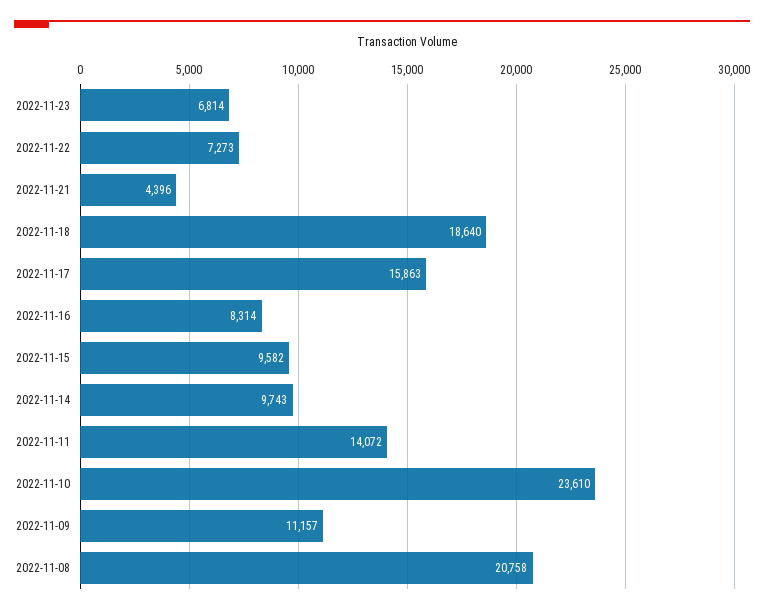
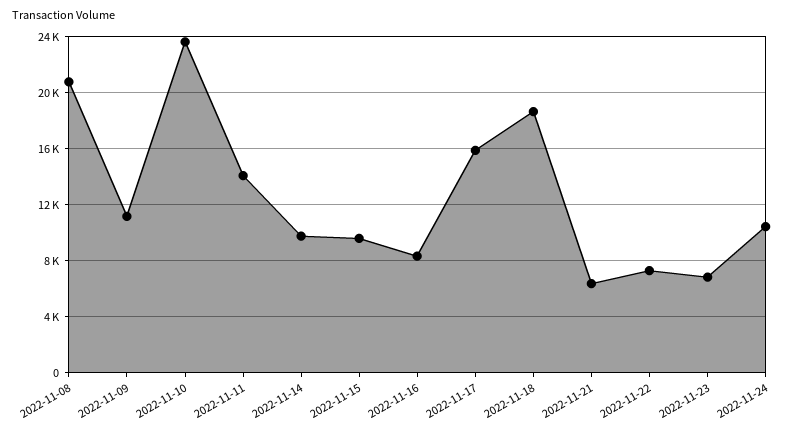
2022-11-21: 4396 -> 6500
2022-11-24: none -> 10500

